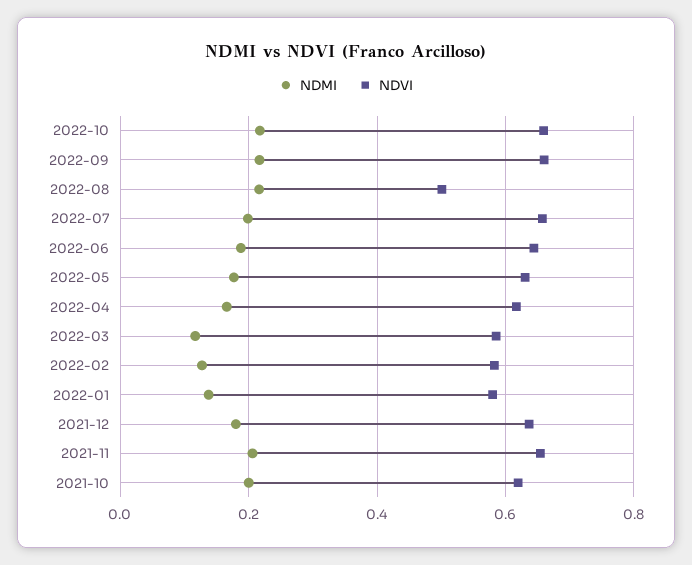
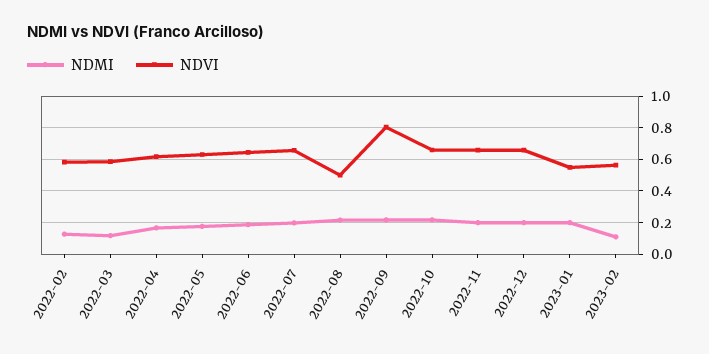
NDVI, 2022-09: 0.66 -> 0.8
NDMI, 2022-01: 0.14 -> none
NDVI, 2022-01: 0.58 -> none
NDMI, 2021-12: 0.18 -> none
NDVI, 2021-12: 0.64 -> none
NDMI, 2021-11: 0.2 -> none
NDVI, 2021-11: 0.66 -> none
NDMI, 2021-10: 0.2 -> none
NDVI, 2021-10: 0.62 -> none
NDMI, 2022-11: none -> 0.2
NDVI, 2022-11: none -> 0.65
NDMI, 2022-12: none -> 0.2
NDVI, 2022-12: none -> 0.65
NDMI, 2023-01: none -> 0.2
NDVI, 2023-01: none -> 0.55
NDMI, 2023-02: none -> 0.1
NDVI, 2023-02: none -> 0.55

